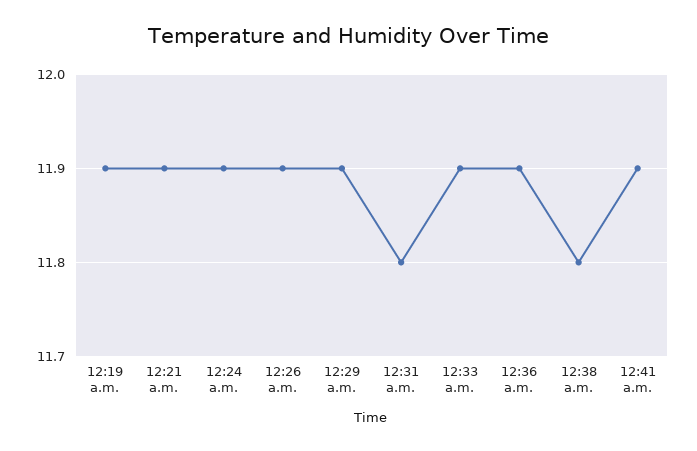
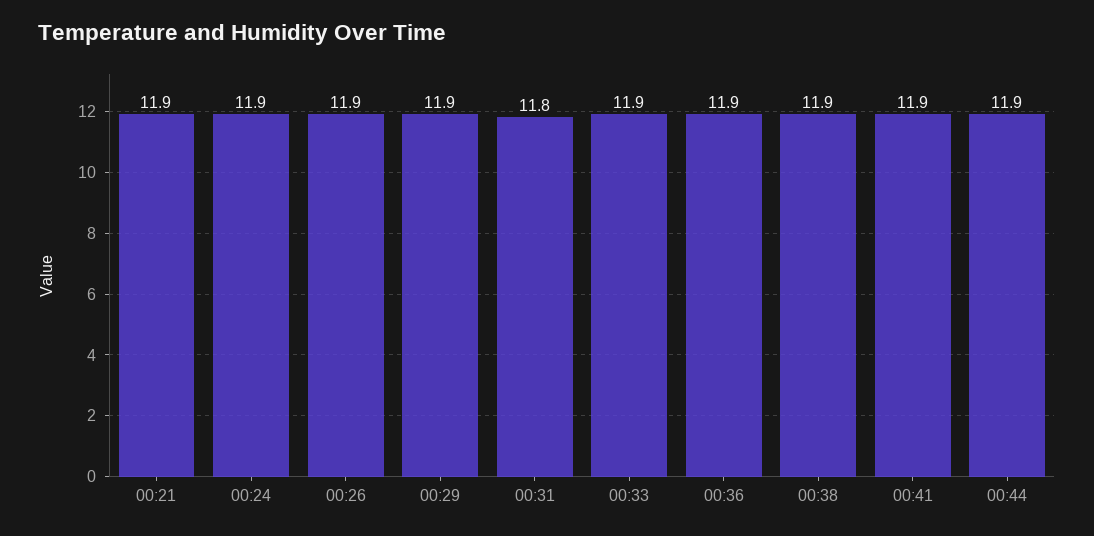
12:19 a.m.: 11.9 -> none
12:38 a.m.: 11.8 -> 11.9
00:44: none -> 11.9

